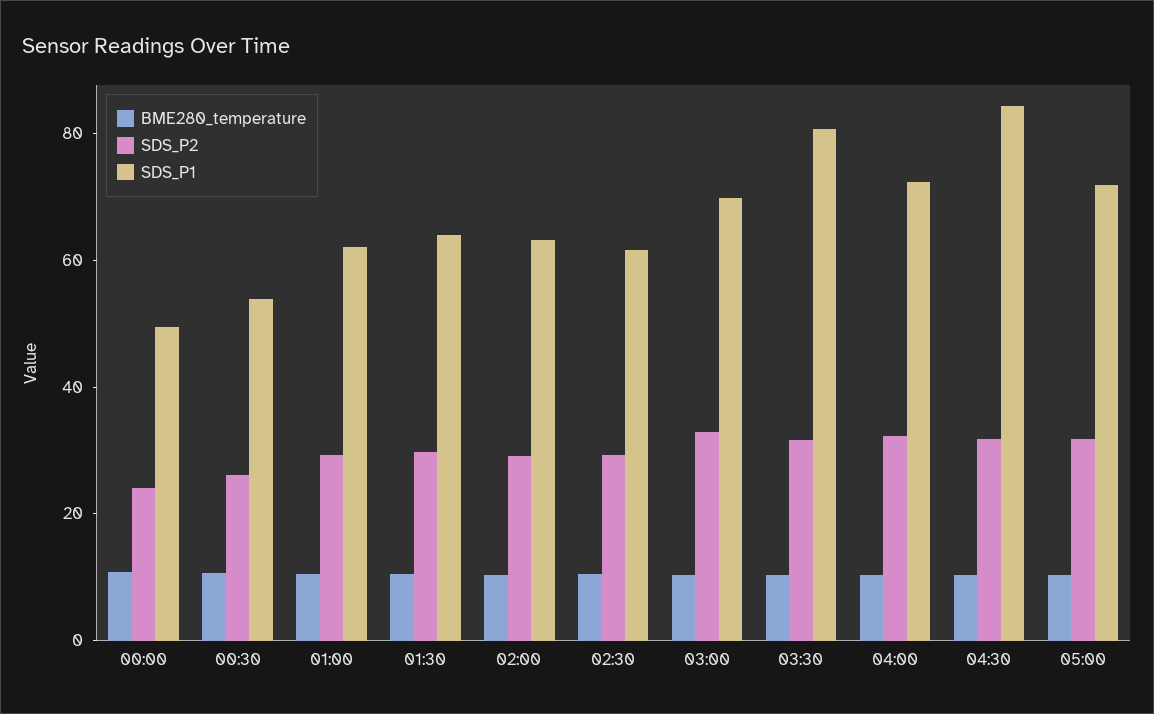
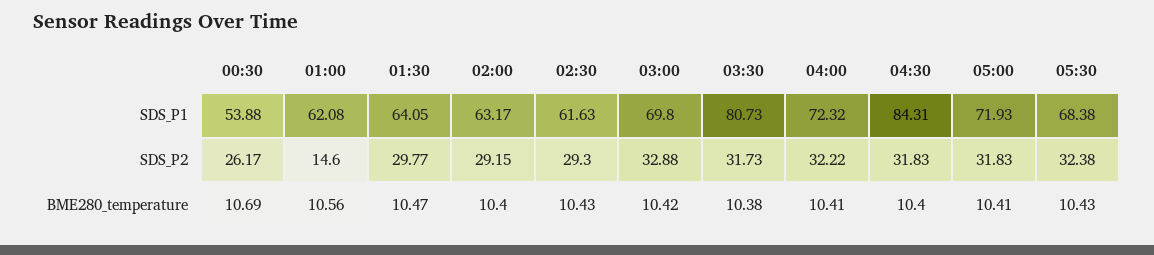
BME280_temperature, 00:00: 10 -> none
SDS_P2, 00:00: 25 -> none
SDS_P1, 00:00: 50 -> none
SDS_P2, 01:00: 30 -> 14.6
SDS_P1, 05:30: none -> 68.38
SDS_P2, 05:30: none -> 32.38
BME280_temperature, 05:30: none -> 10.43

